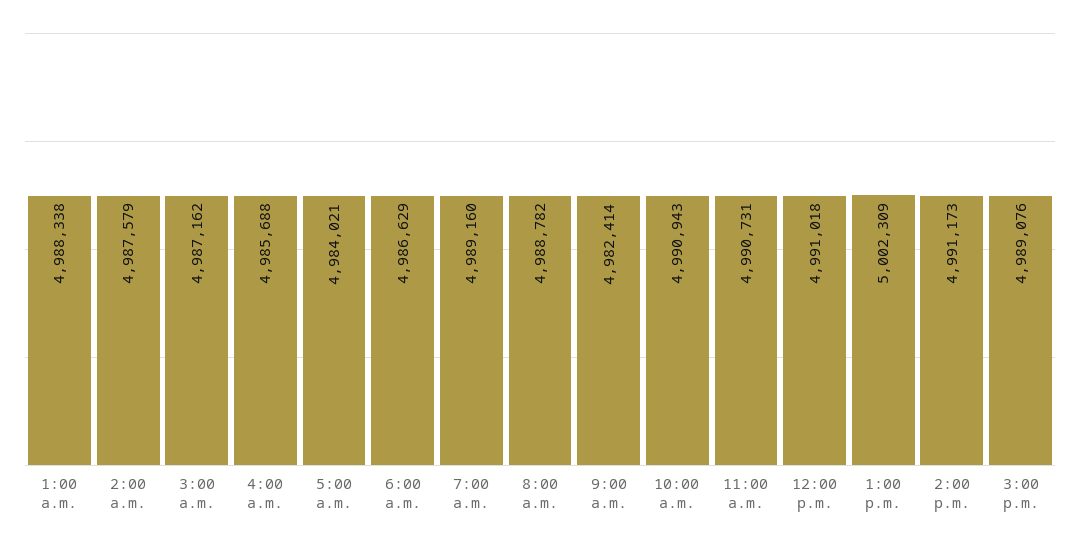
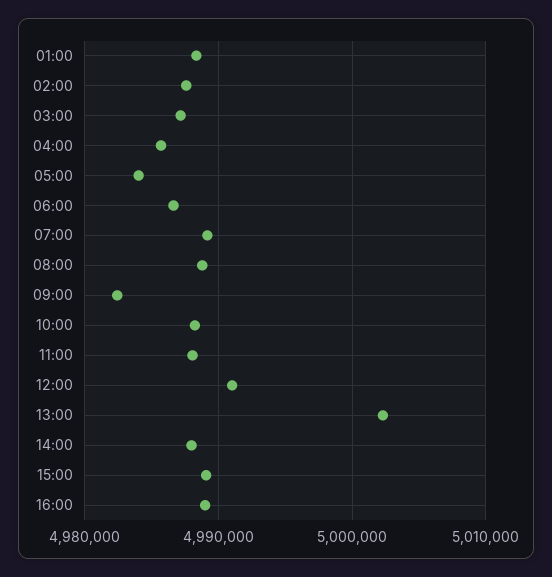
10:00 a.m.: 4990943 -> 4988000
11:00 a.m.: 4990731 -> 4988000
2:00 p.m.: 4991173 -> 4988000
16:00: none -> 4989000

